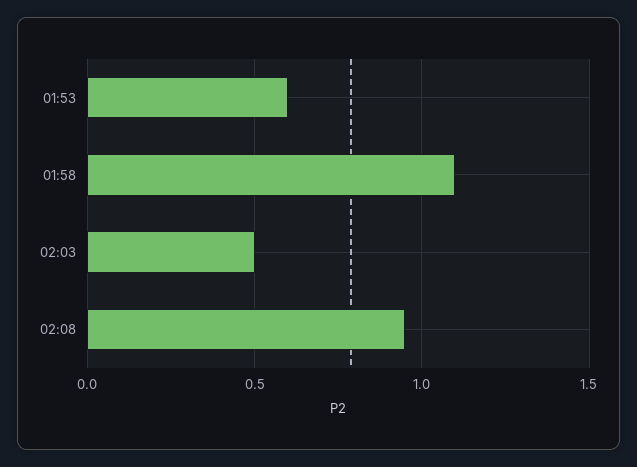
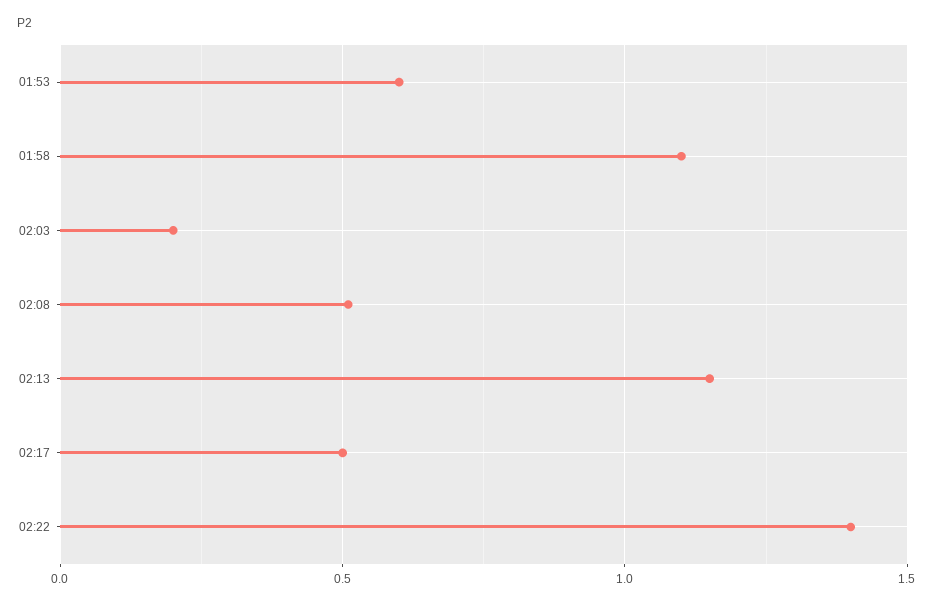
02:03: 0.5 -> 0.2
02:08: 0.95 -> 0.5
02:13: none -> 1.15
02:17: none -> 0.5
02:22: none -> 1.4

